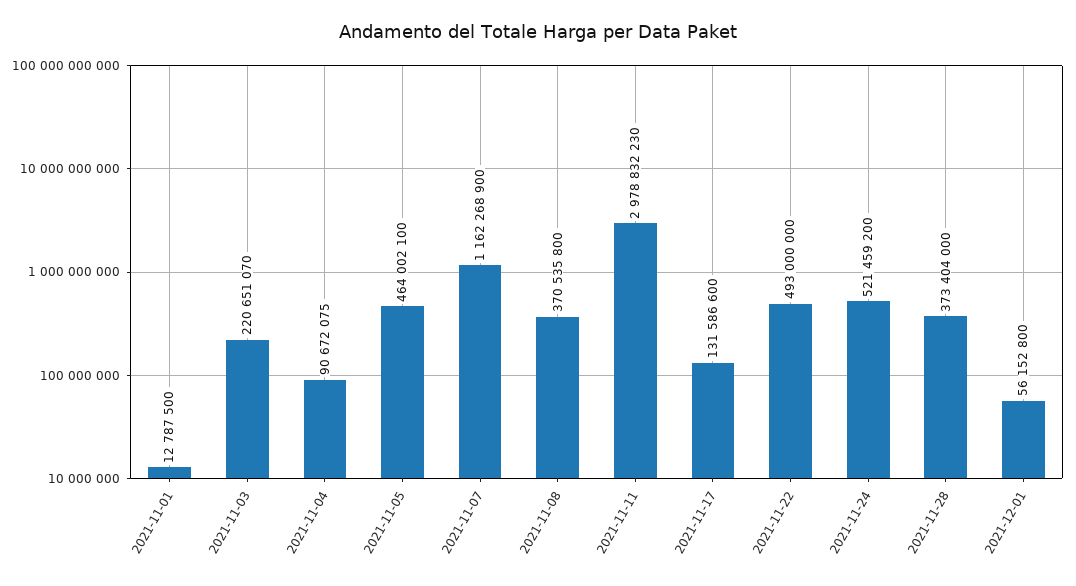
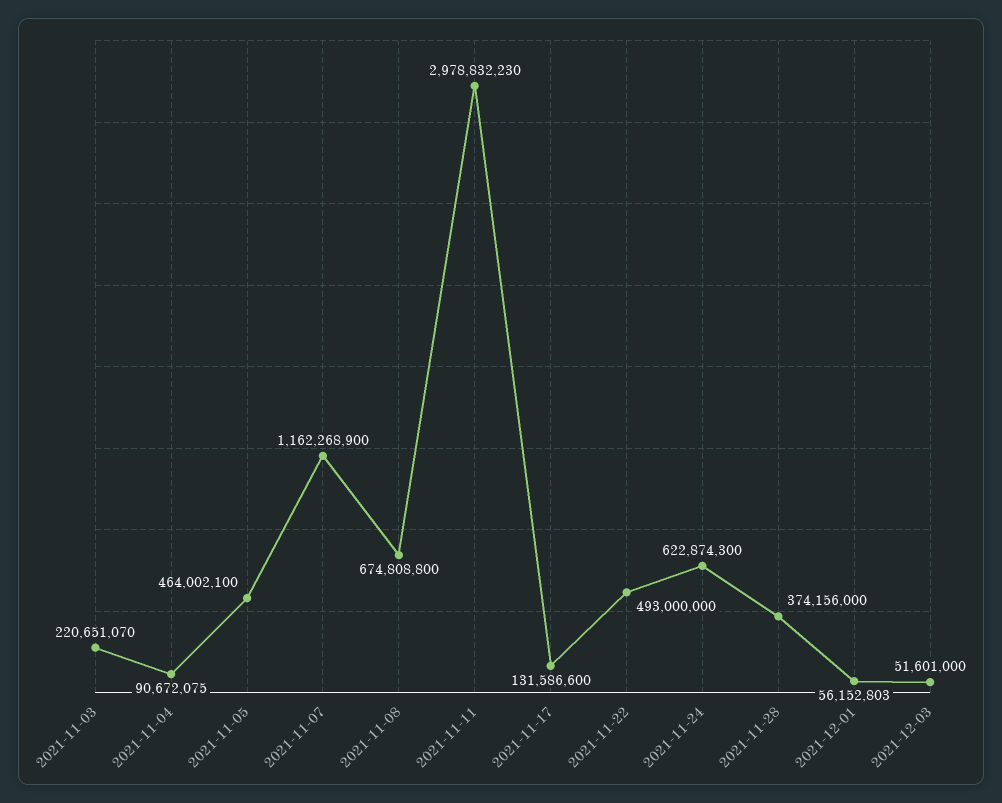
2021-11-01: 12787500 -> none
2021-11-08: 370535800 -> 674808800
2021-11-24: 521459200 -> 622874300
2021-11-28: 373404000 -> 374156000
2021-12-01: 56152800 -> 56152803
2021-12-03: none -> 51601000

